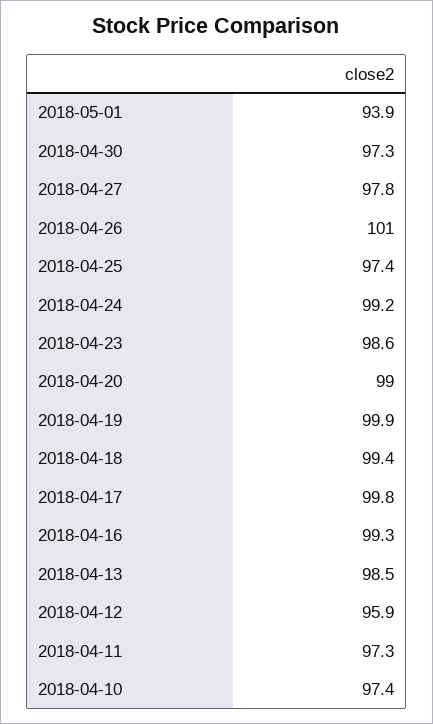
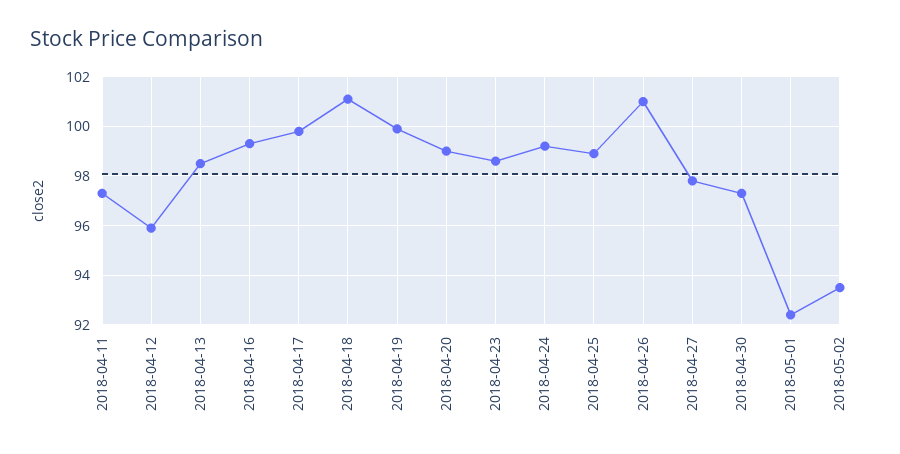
2018-05-01: 93.9 -> 92.5
2018-04-25: 97.4 -> 99
2018-04-18: 99.4 -> 101
2018-04-10: 97.4 -> none
2018-05-02: none -> 93.5

